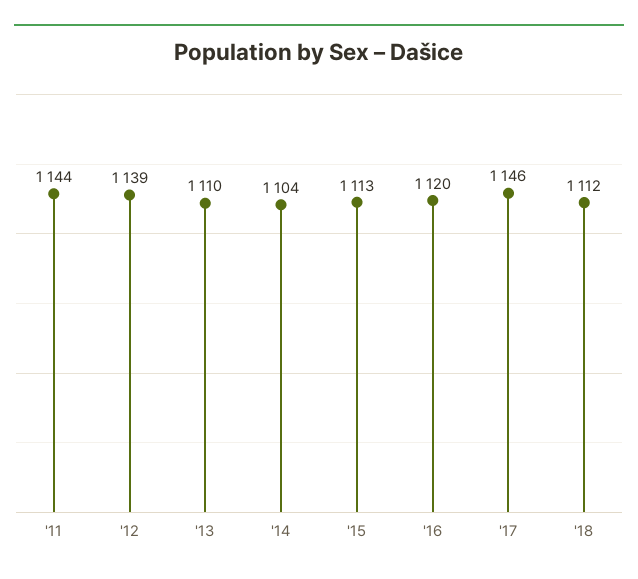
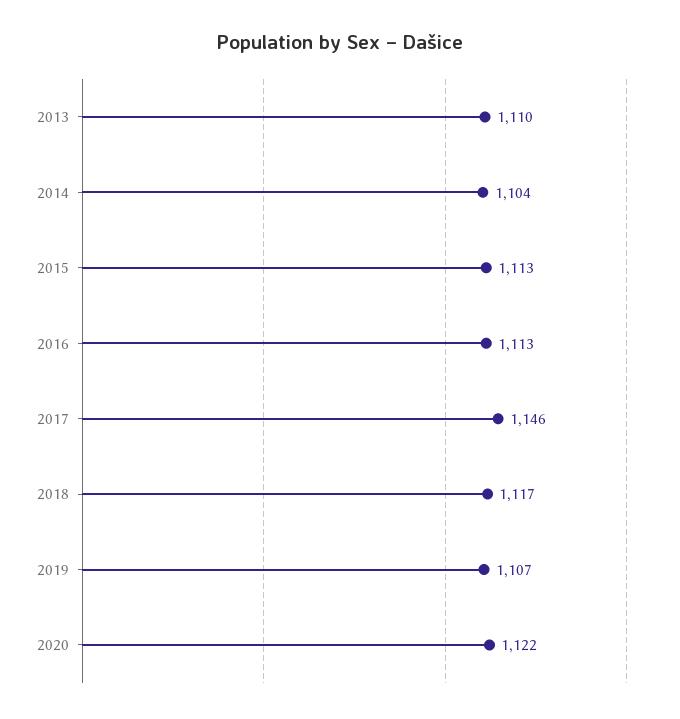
'11: 1144 -> none
'12: 1139 -> none
'16: 1120 -> 1113
'18: 1112 -> 1117
2019: none -> 1107
2020: none -> 1122

